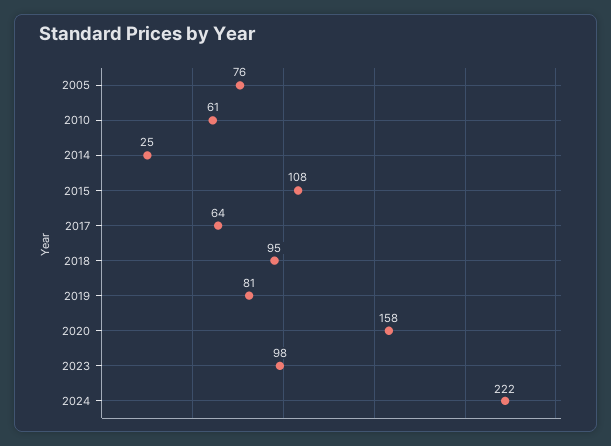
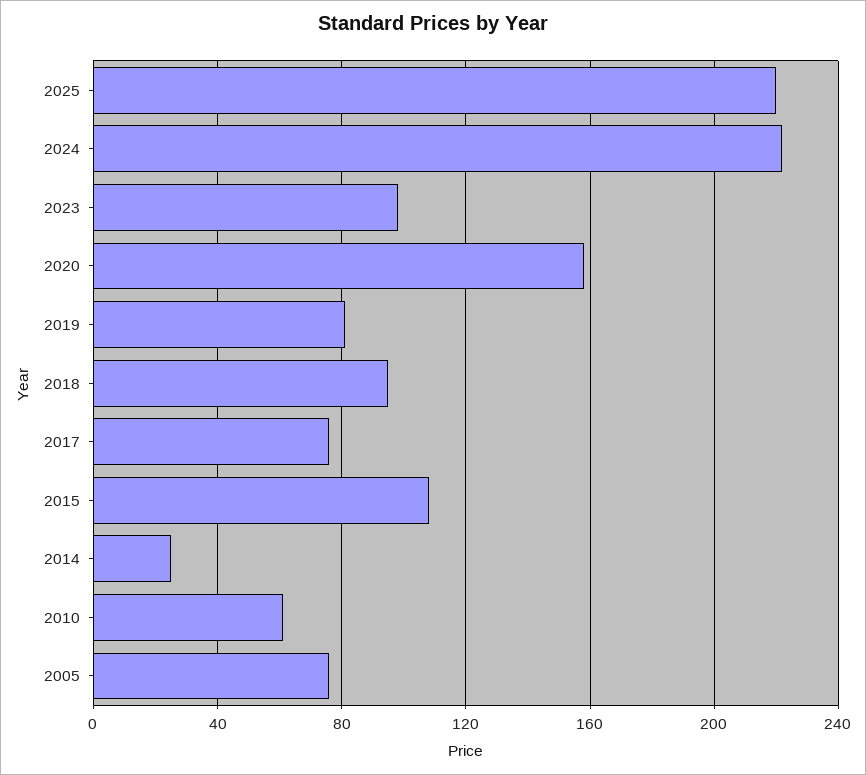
2017: 64 -> 75
2025: none -> 220

